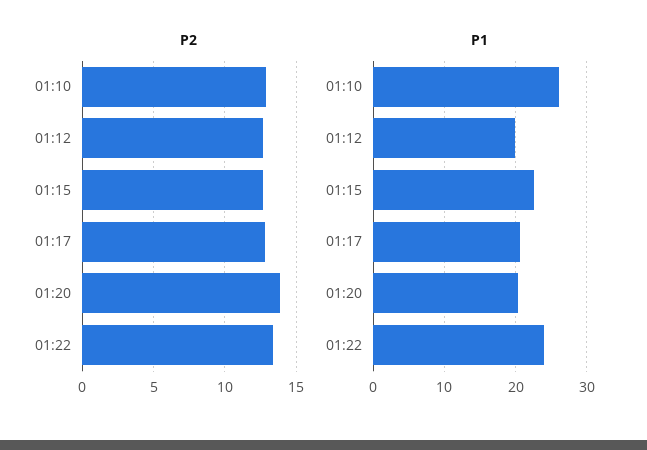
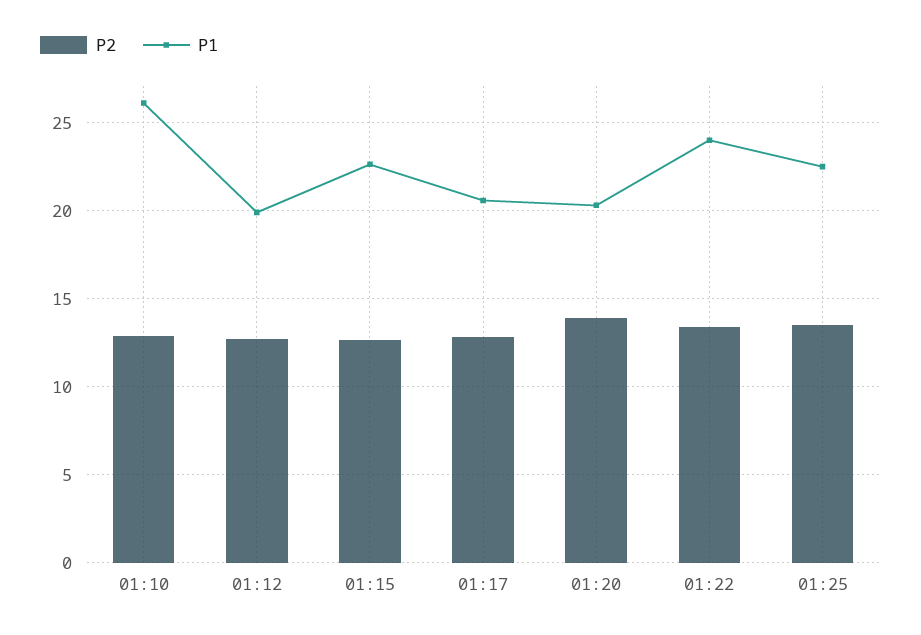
P2, 01:25: none -> 13.5
P1, 01:25: none -> 22.5

